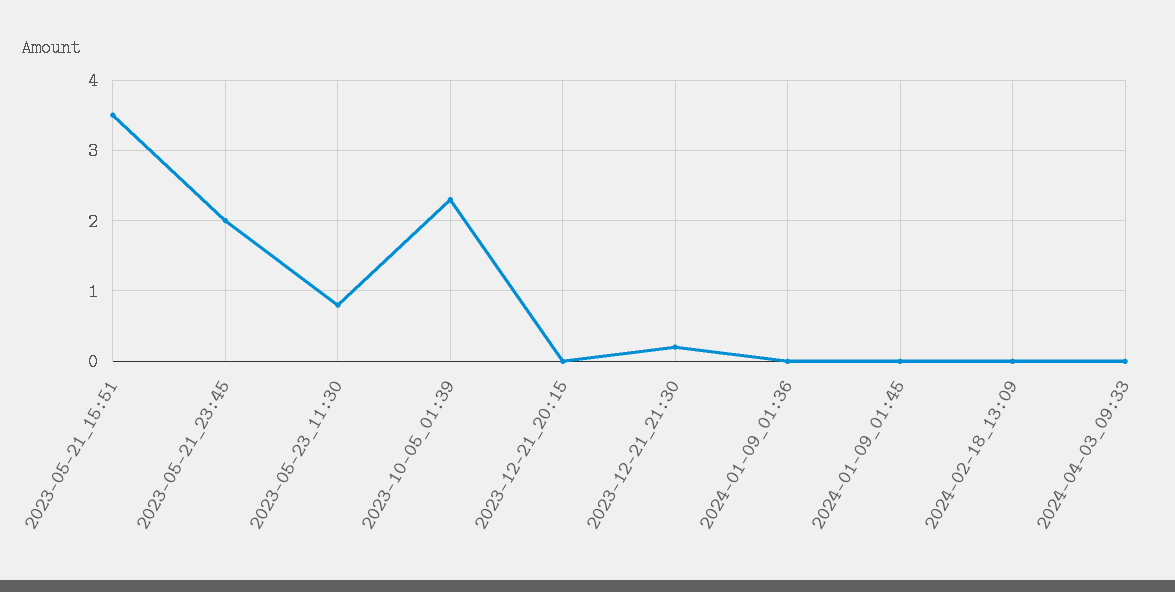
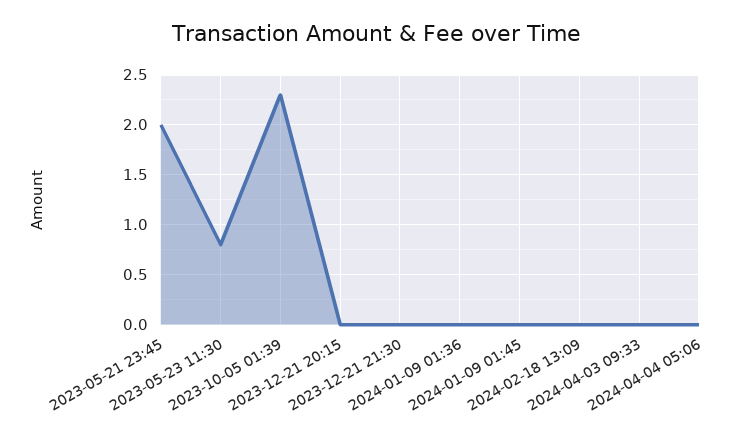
2023-05-21_15:51: 3.5 -> none
2023-12-21_21:30: 0.2 -> 0
2024-04-04 05:06: none -> 0

